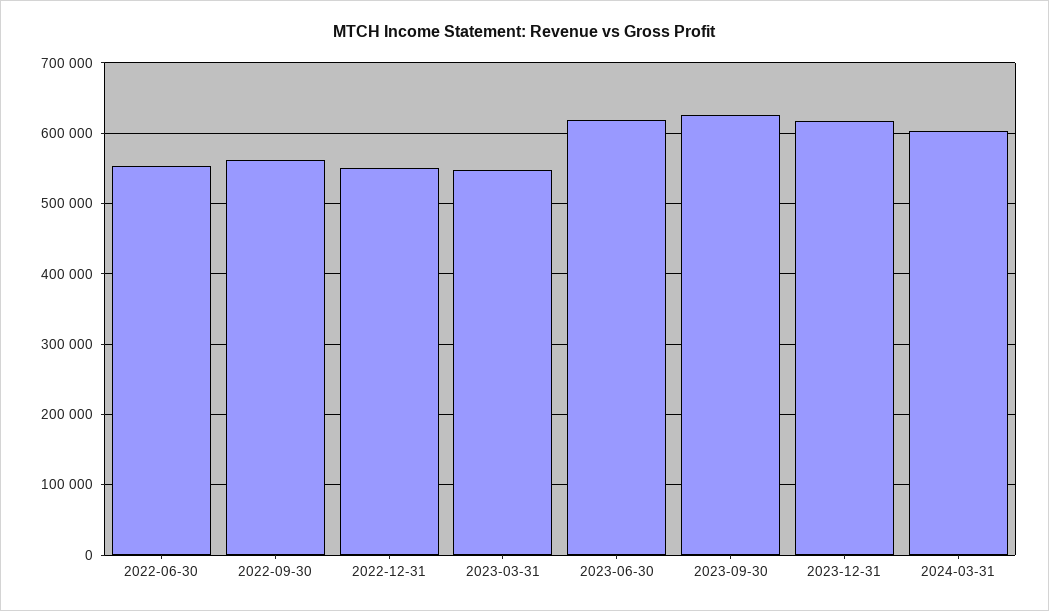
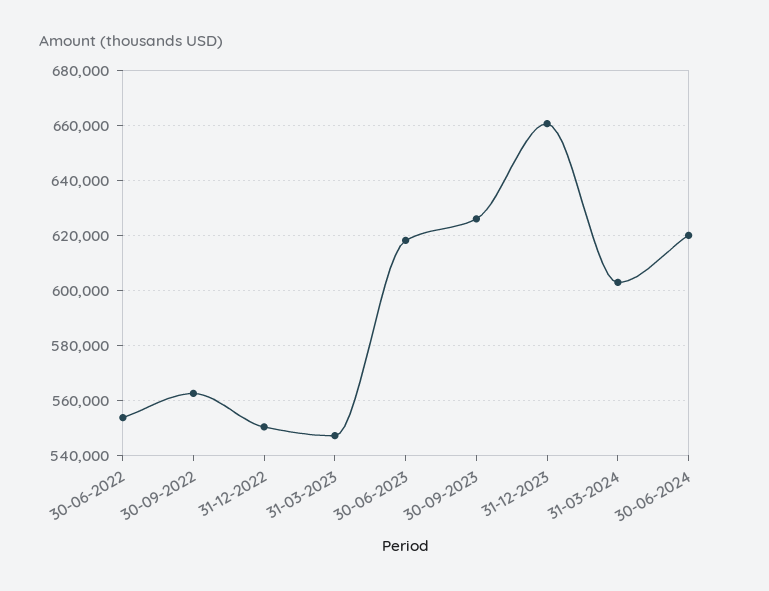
2023-12-31: 620000 -> 660000
30-06-2024: none -> 620000

